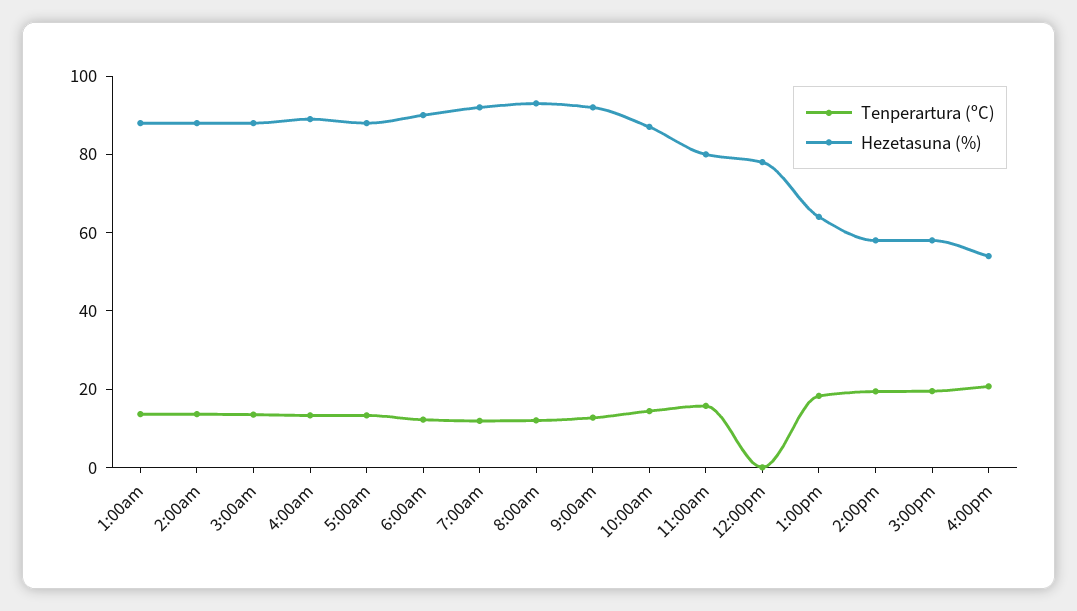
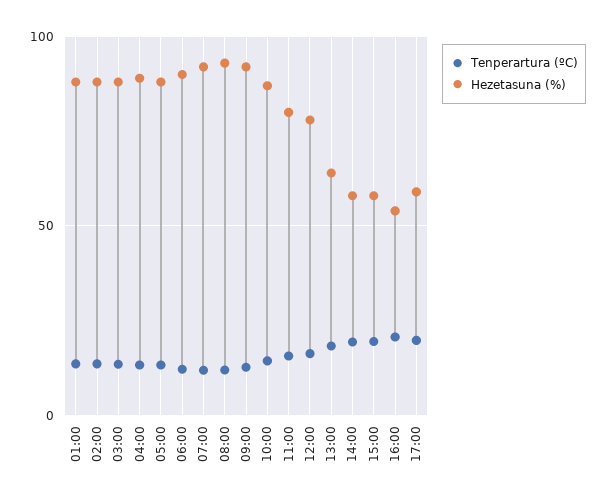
Tenperartura (ºC), 12:00pm: 0 -> 15
Tenperartura (ºC), 17:00: none -> 20
Hezetasuna (%), 17:00: none -> 60

